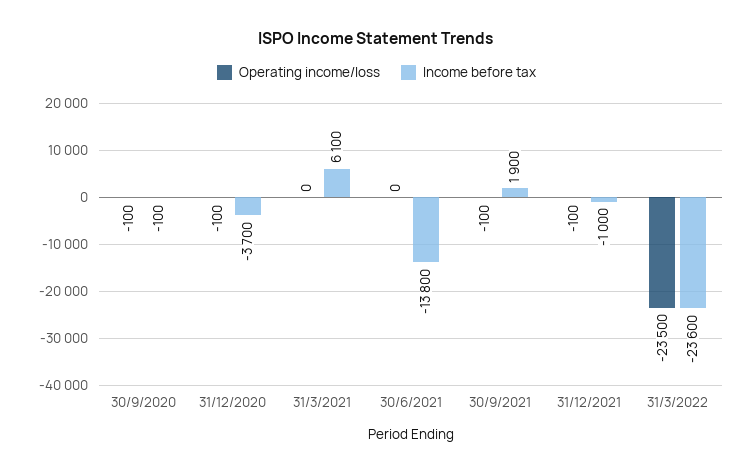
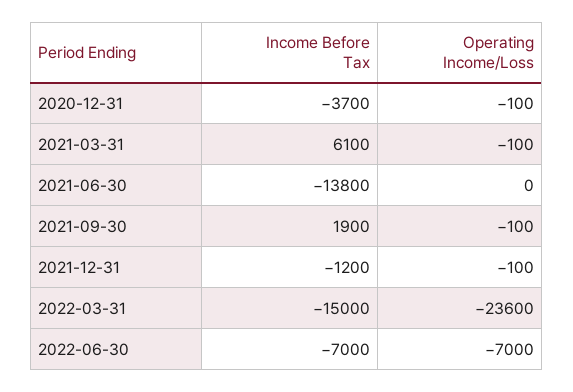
Operating income/loss, 30/9/2020: -100 -> none
Income before tax, 30/9/2020: -100 -> none
Operating income/loss, 31/3/2021: 0 -> -100
Income before tax, 31/12/2021: -1000 -> -1200
Operating income/loss, 31/3/2022: -23500 -> -23600
Income before tax, 31/3/2022: -23600 -> -15000
Income before tax, 2022-06-30: none -> -7000
Operating income/loss, 2022-06-30: none -> -7000

